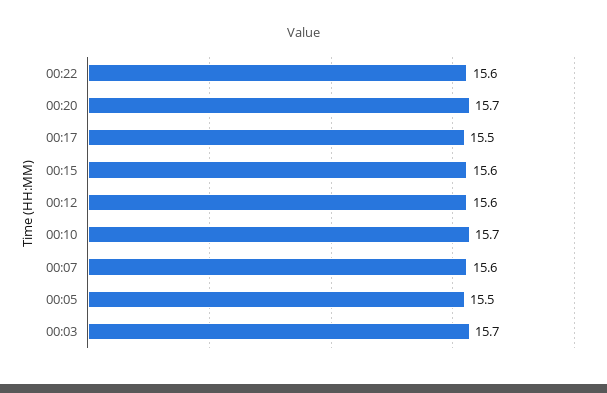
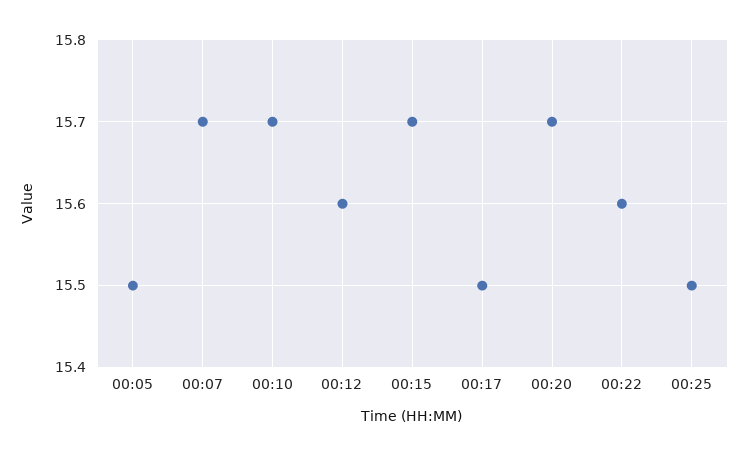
00:15: 15.6 -> 15.7
00:07: 15.6 -> 15.7
00:03: 15.7 -> none
00:25: none -> 15.5

